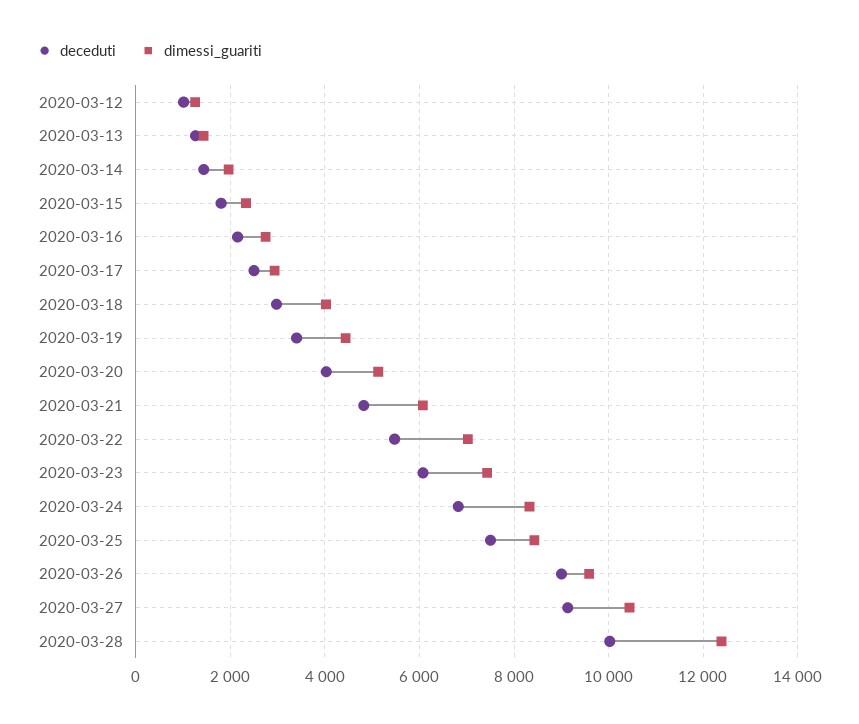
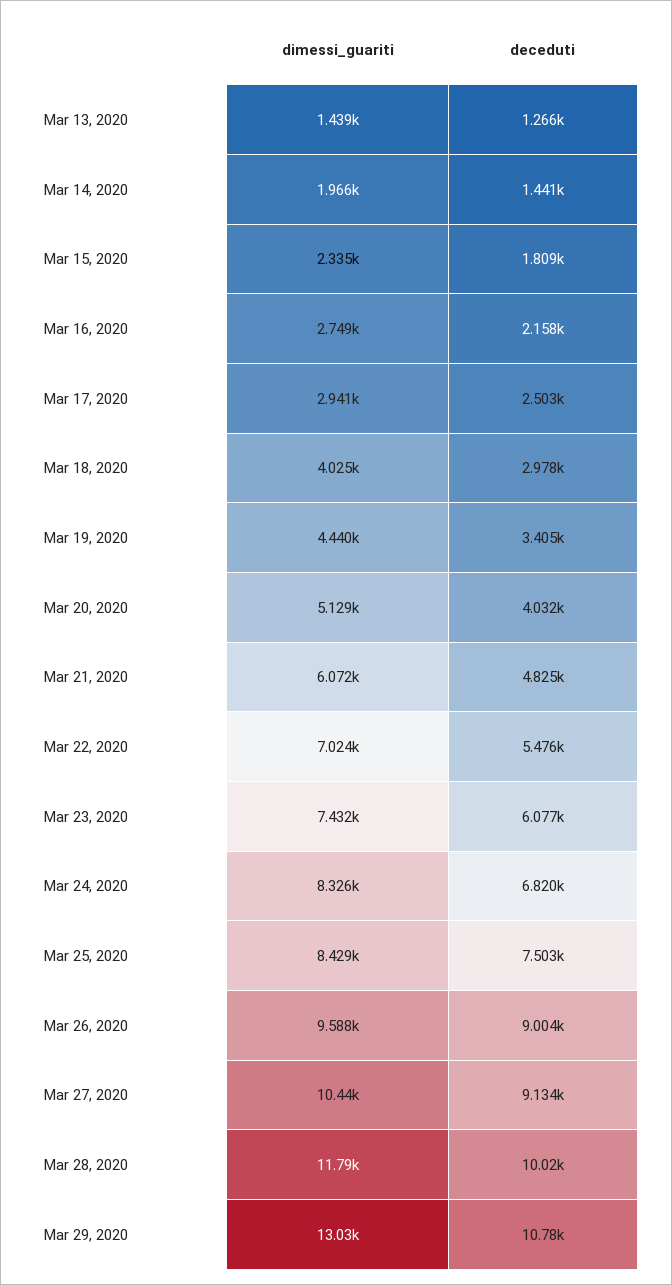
deceduti, 2020-03-12: 1000 -> none
dimessi_guariti, 2020-03-12: 1200 -> none
dimessi_guariti, 2020-03-28: 12400 -> 11790
dimessi_guariti, Mar 29, 2020: none -> 13030
deceduti, Mar 29, 2020: none -> 10780

